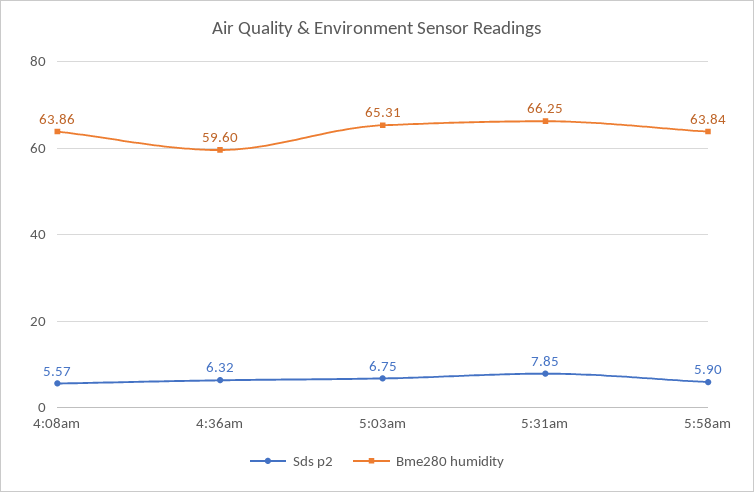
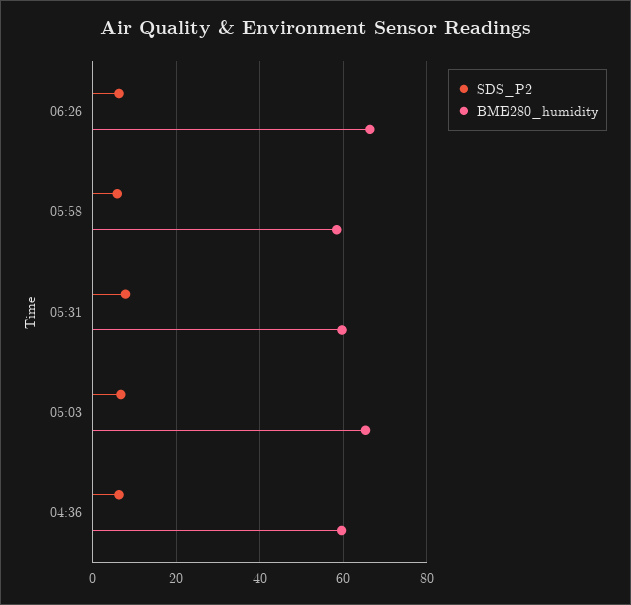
Sds p2, 4:08am: 5.57 -> none
Bme280 humidity, 4:08am: 63.86 -> none
Bme280 humidity, 5:31am: 66.25 -> 60
Bme280 humidity, 5:58am: 63.84 -> 58
Sds p2, 06:26: none -> 6
Bme280 humidity, 06:26: none -> 66

